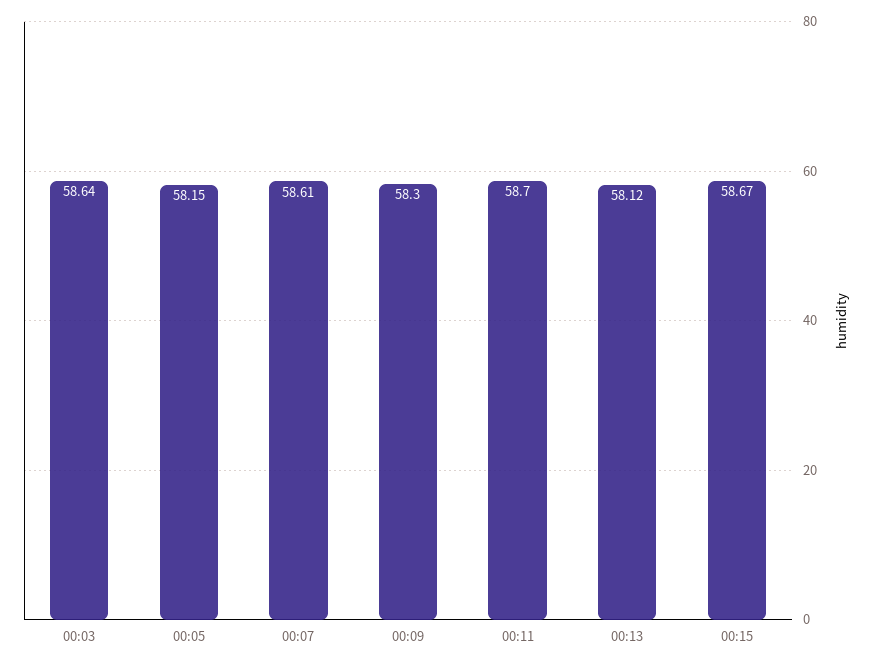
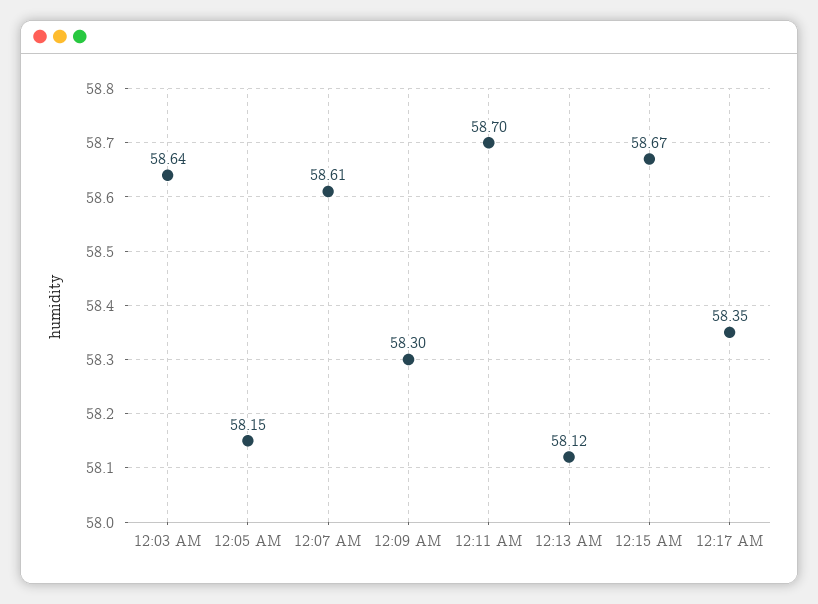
12:17 AM: none -> 58.35

